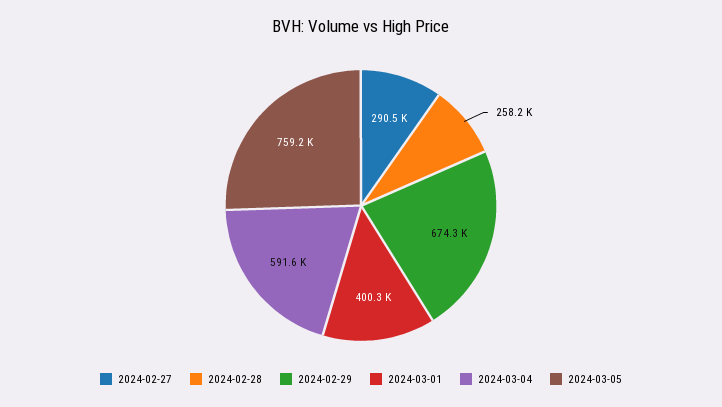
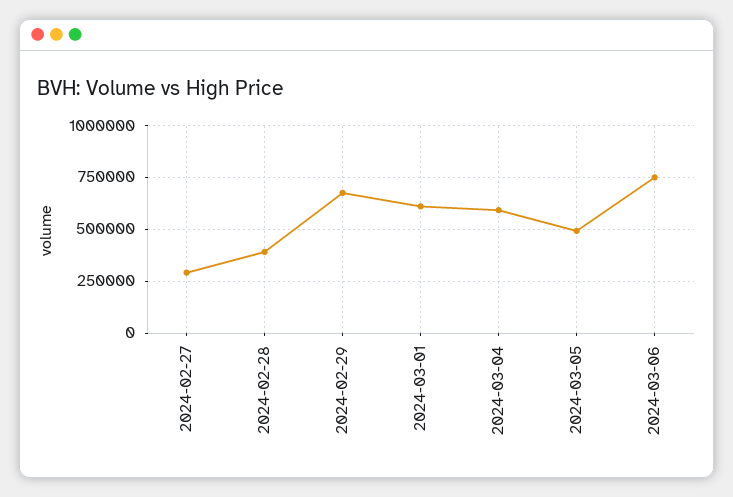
2024-02-28: 258200 -> 400000
2024-03-01: 400300 -> 600000
2024-03-05: 759200 -> 500000
2024-03-06: none -> 750000

